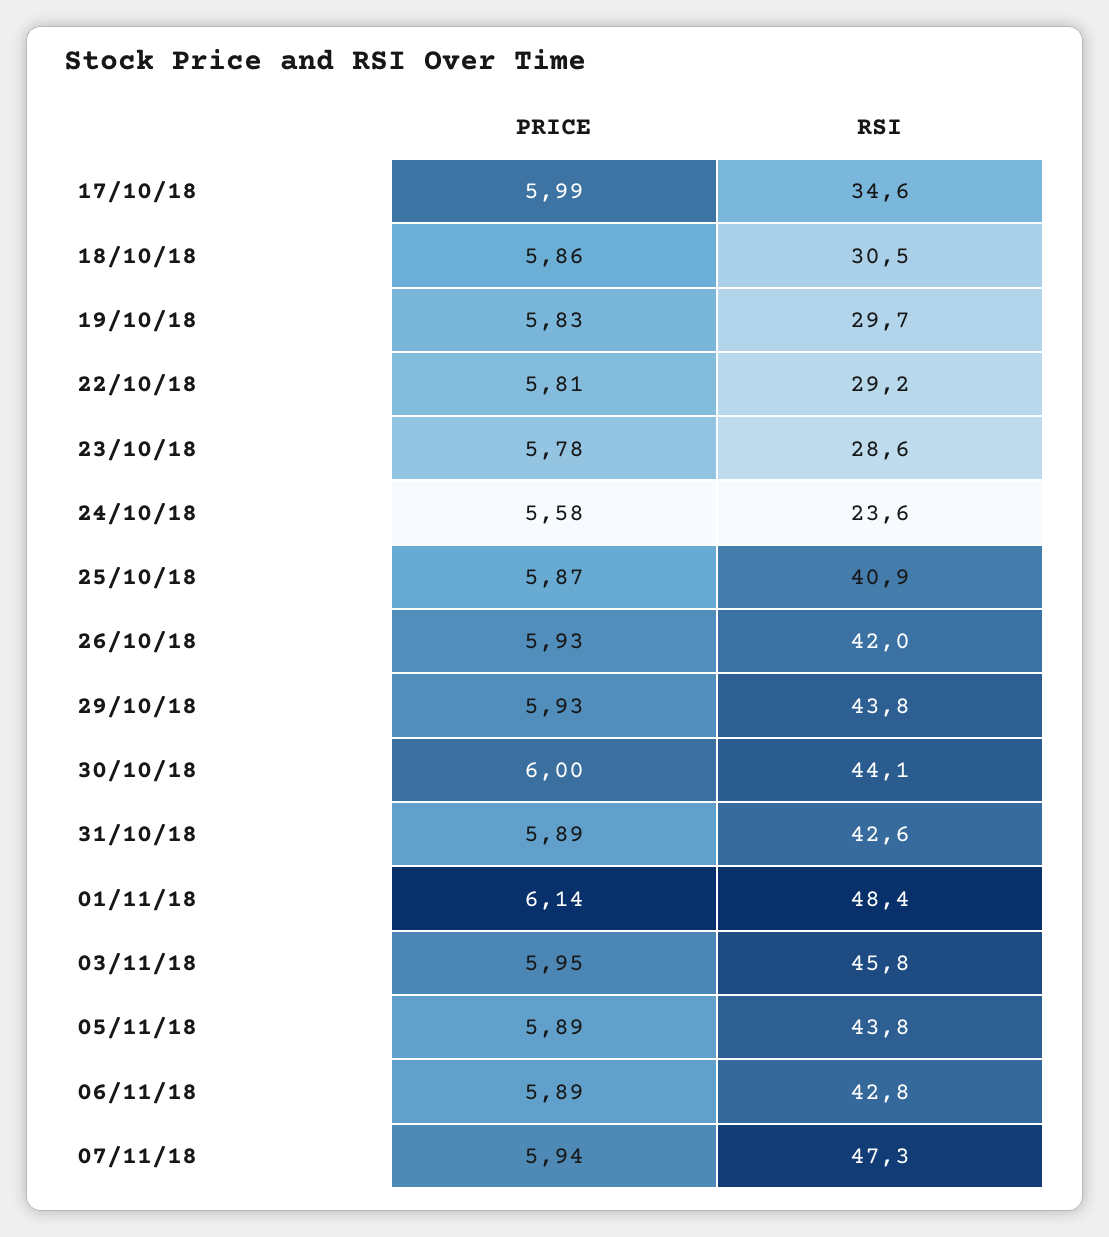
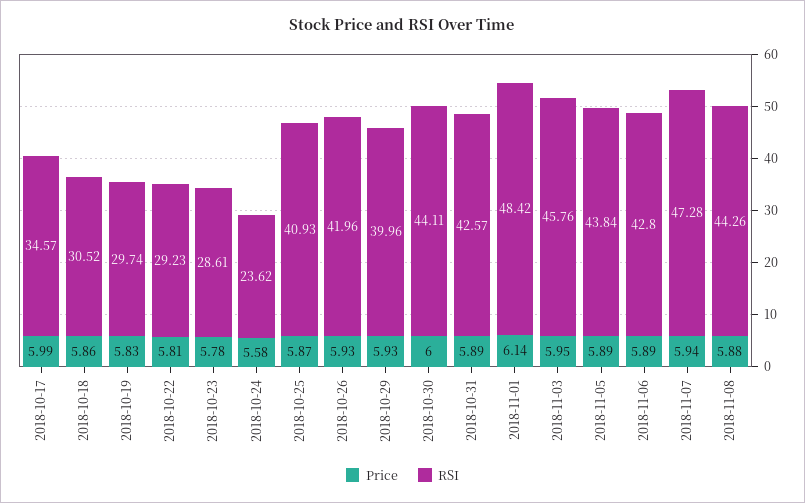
RSI, 29/10/18: 43.8 -> 39.96
PRICE, 2018-11-08: none -> 5.88
RSI, 2018-11-08: none -> 44.26

